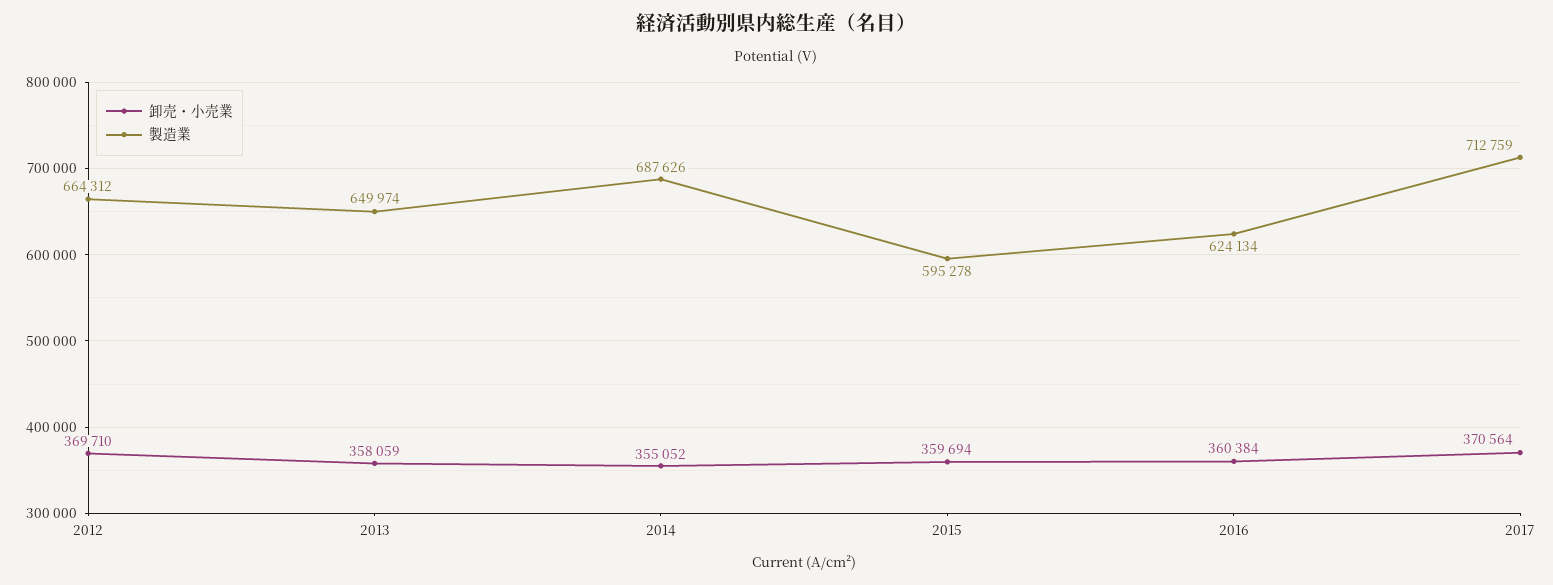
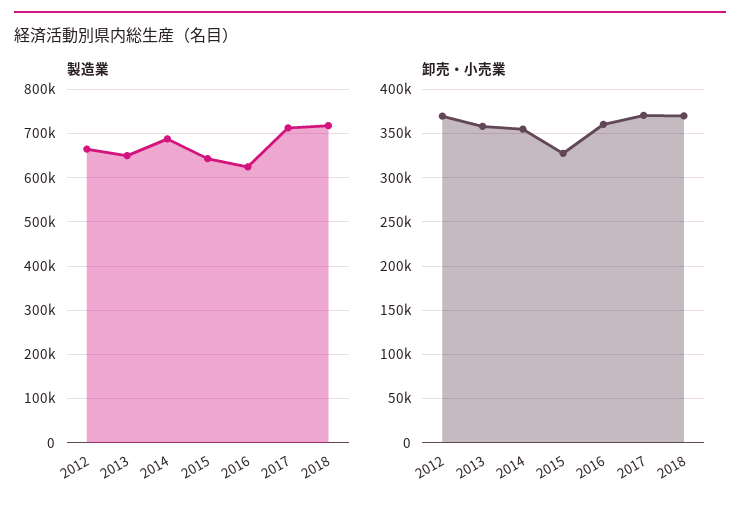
卸売・小売業, 2015: 359694 -> 330000
製造業, 2015: 595278 -> 640000
製造業, 2018: none -> 720000
卸売・小売業, 2018: none -> 370000

